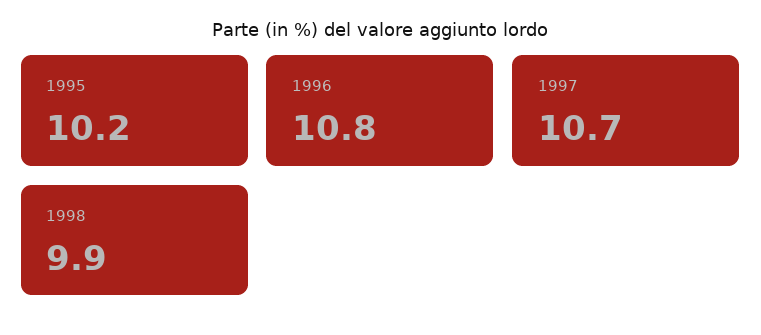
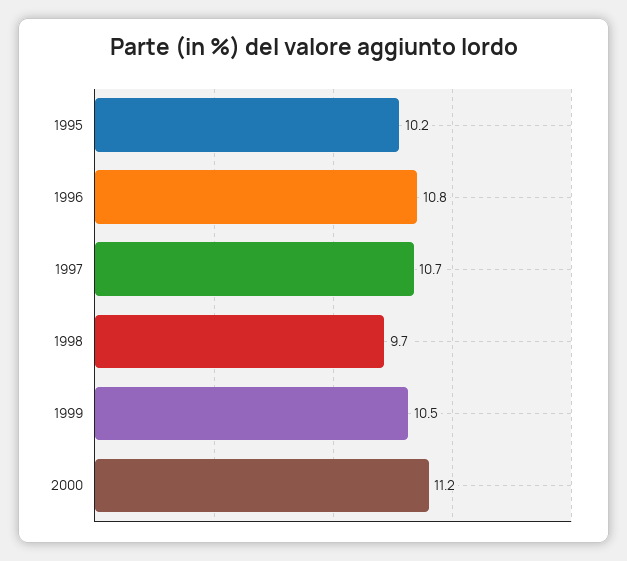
1998: 9.9 -> 9.7
1999: none -> 10.5
2000: none -> 11.2

